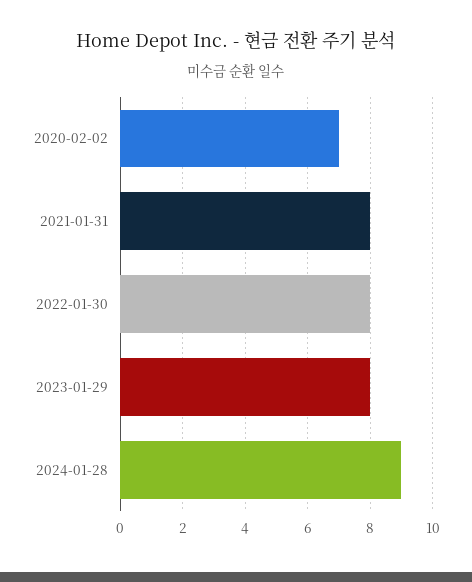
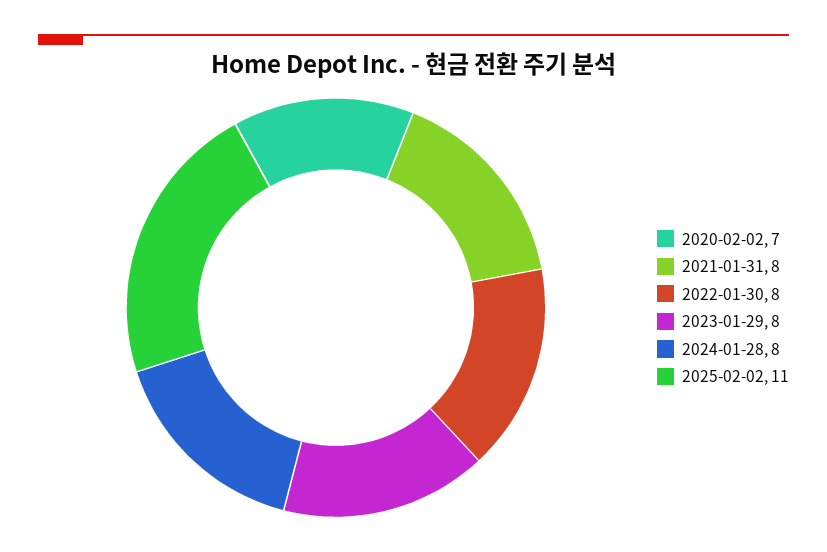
2024-01-28: 9 -> 8
2025-02-02: none -> 11

